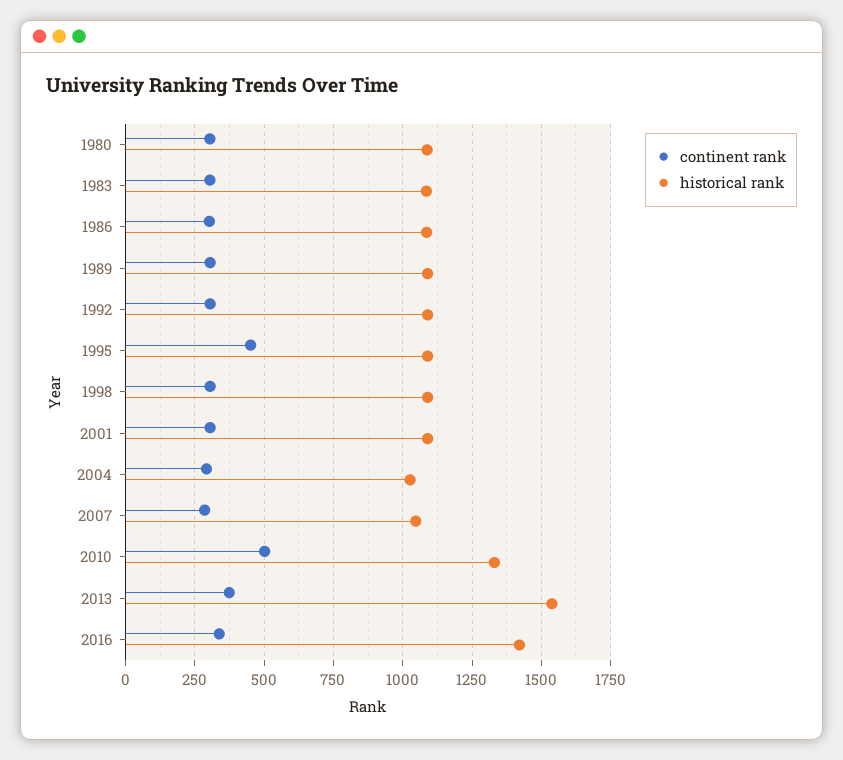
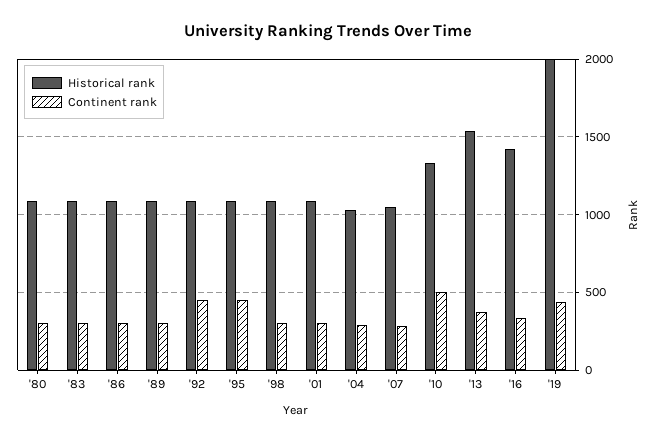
continent rank, 1992: 300 -> 450
historical rank, '19: none -> 2000
continent rank, '19: none -> 450

